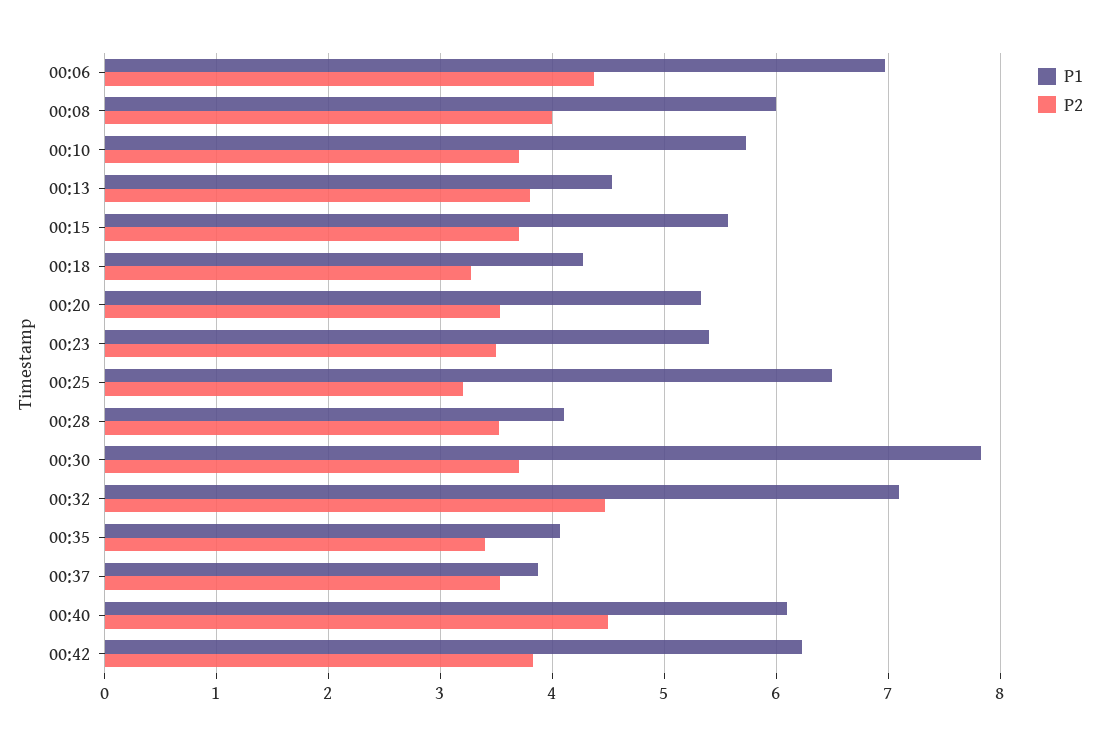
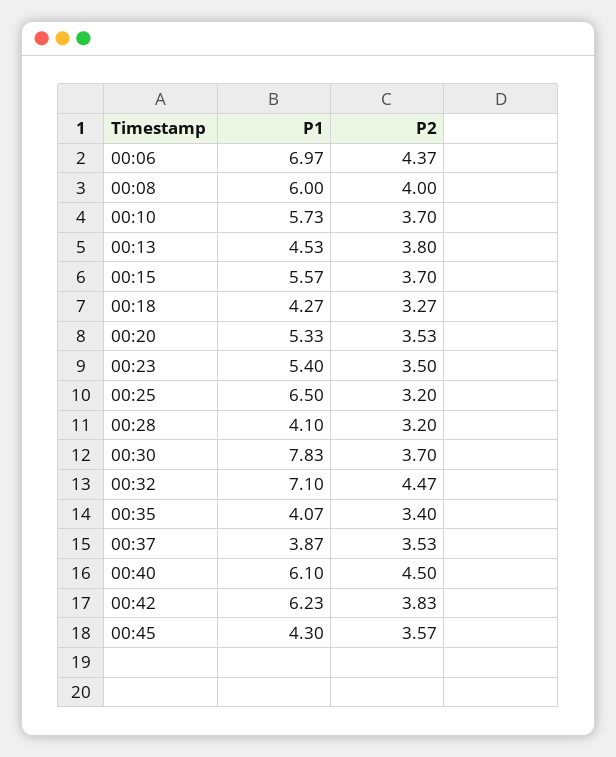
P2, 00:28: 3.5 -> 3.2
P1, 00:45: none -> 4.3
P2, 00:45: none -> 3.57

